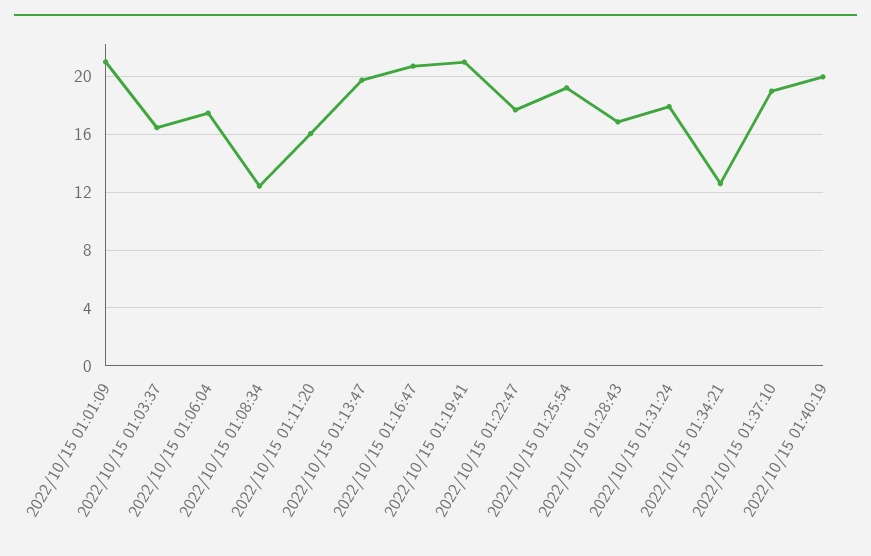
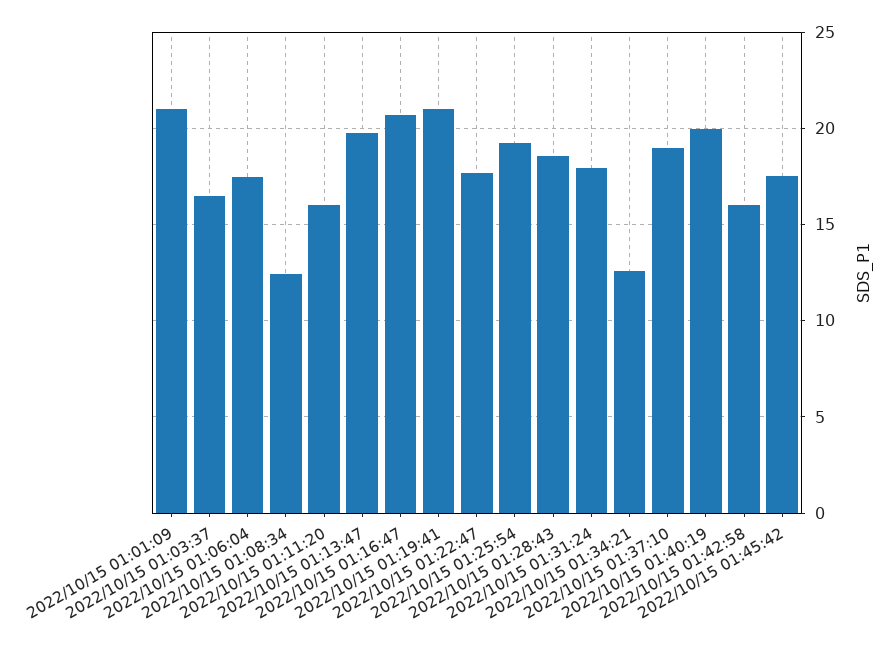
2022/10/15 01:28:43: 17 -> 18.5
2022/10/15 01:42:58: none -> 16
2022/10/15 01:45:42: none -> 17.5

